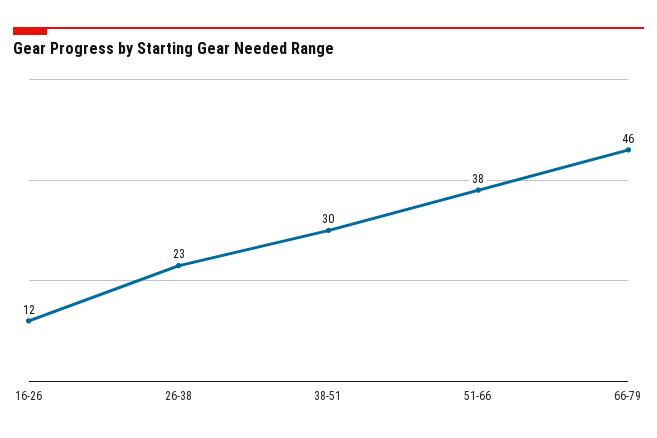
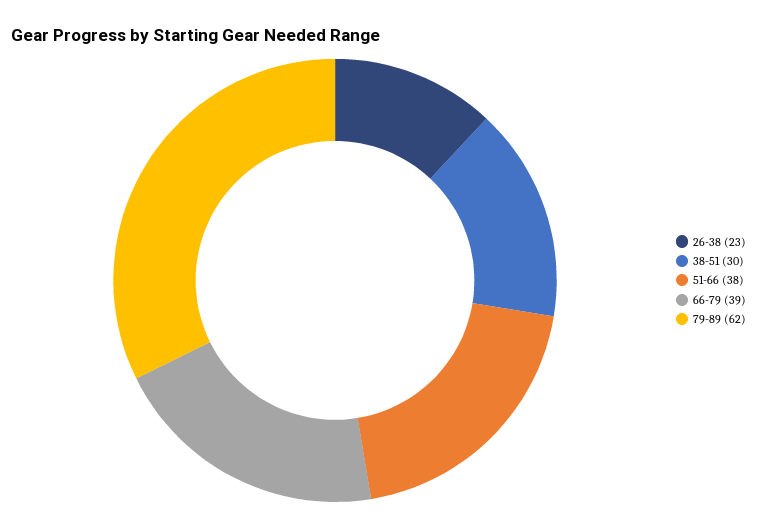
16-26: 12 -> none
66-79: 46 -> 39
79-89: none -> 62

